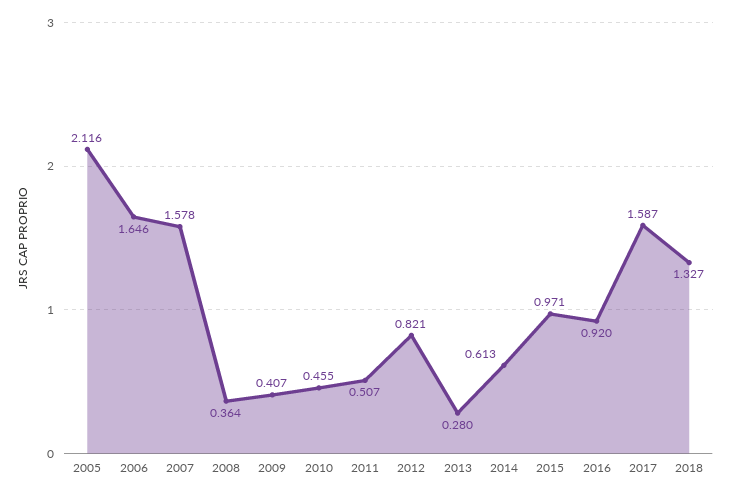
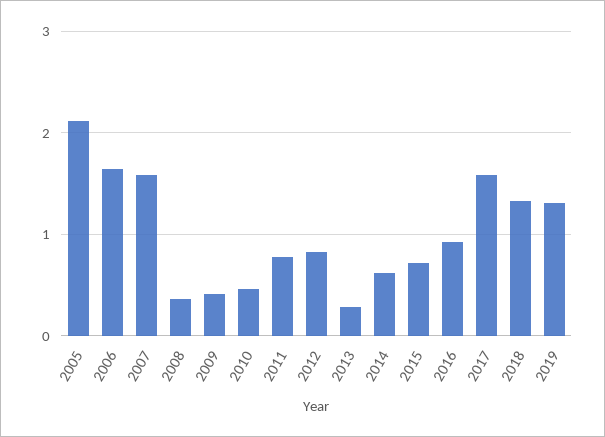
2011: 0.507 -> 0.8
2015: 0.971 -> 0.7
2019: none -> 1.3

